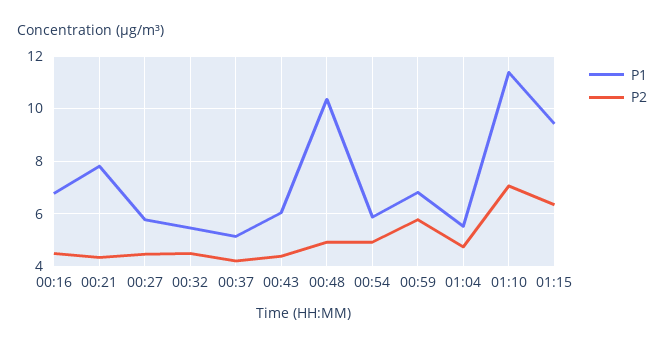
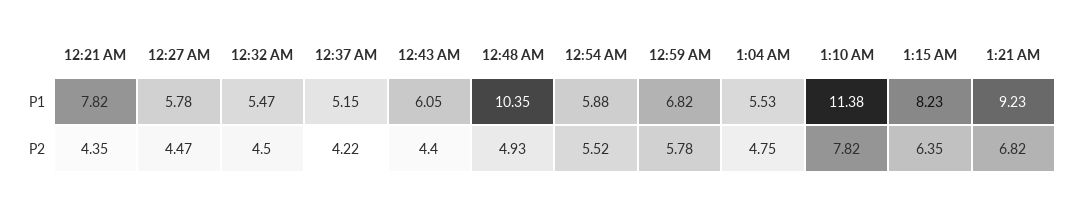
P1, 00:16: 6.75 -> none
P2, 00:16: 4.5 -> none
P2, 00:54: 5 -> 5.52
P2, 01:10: 7 -> 7.82
P1, 01:15: 9.5 -> 8.23
P1, 1:21 AM: none -> 9.23
P2, 1:21 AM: none -> 6.82

